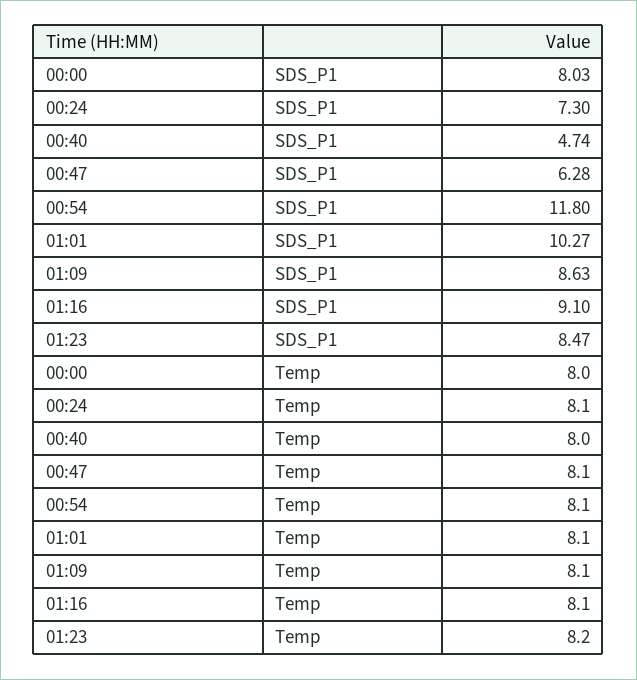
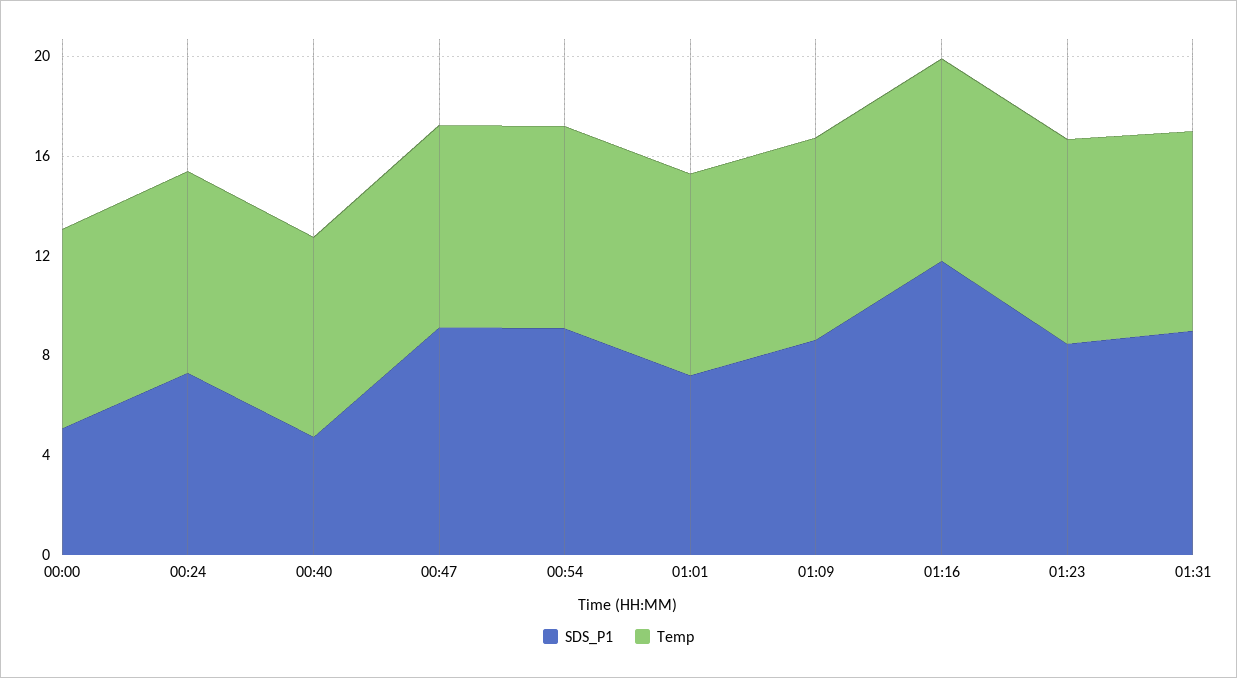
SDS_P1, 00:00: 8.03 -> 5
SDS_P1, 00:47: 6.28 -> 9
SDS_P1, 00:54: 11.8 -> 9
SDS_P1, 01:01: 10.27 -> 7
SDS_P1, 01:16: 9.1 -> 12
SDS_P1, 01:31: none -> 9
Temp, 01:31: none -> 8

